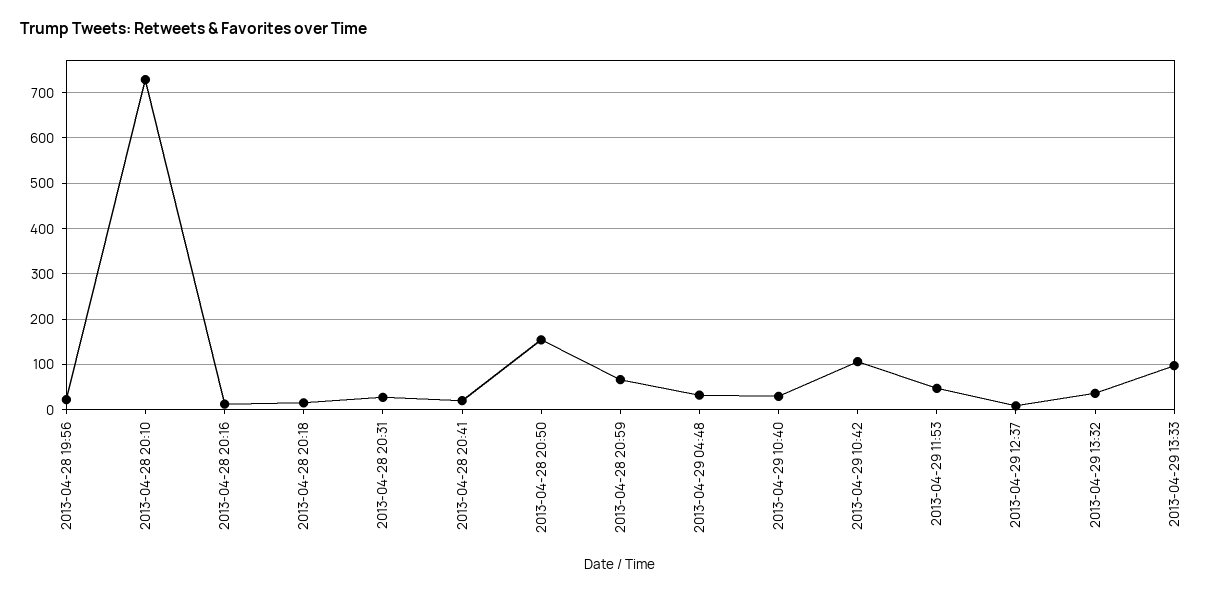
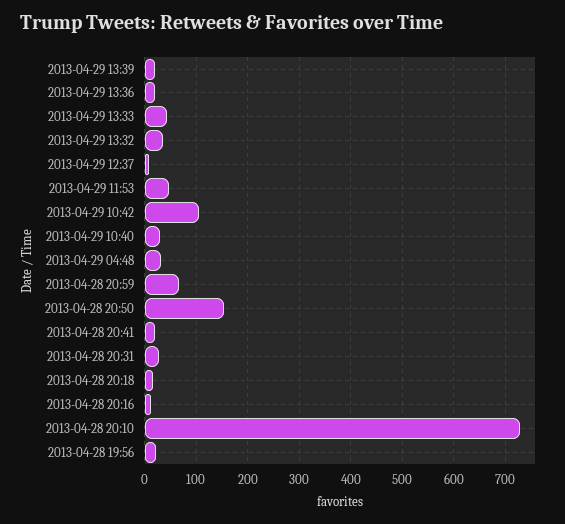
2013-04-29 13:33: 100 -> 40
2013-04-29 13:39: none -> 20
2013-04-29 13:36: none -> 20

